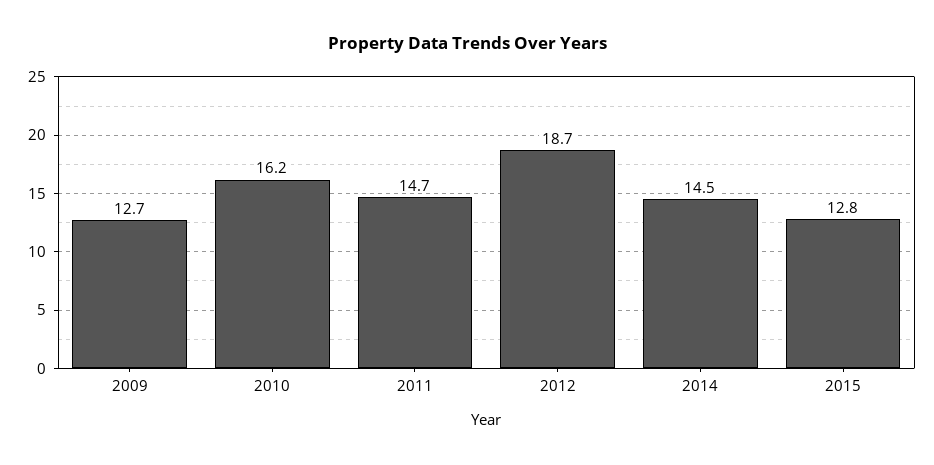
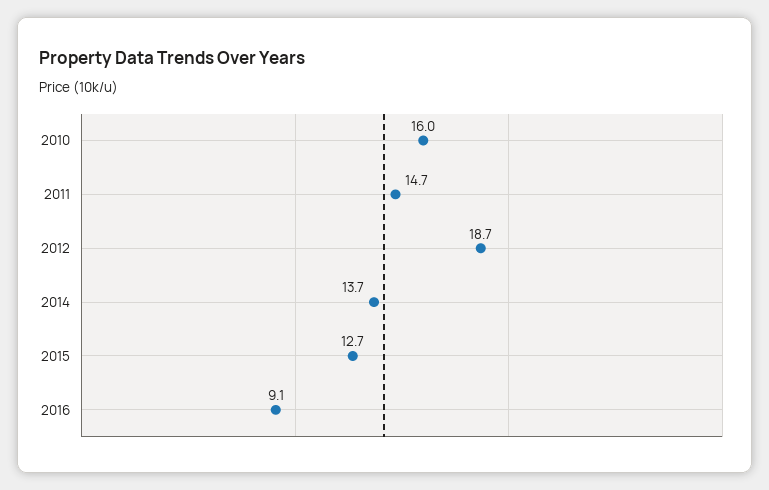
2009: 12.7 -> none
2010: 16.2 -> 16
2014: 14.5 -> 13.7
2015: 12.8 -> 12.7
2016: none -> 9.1

